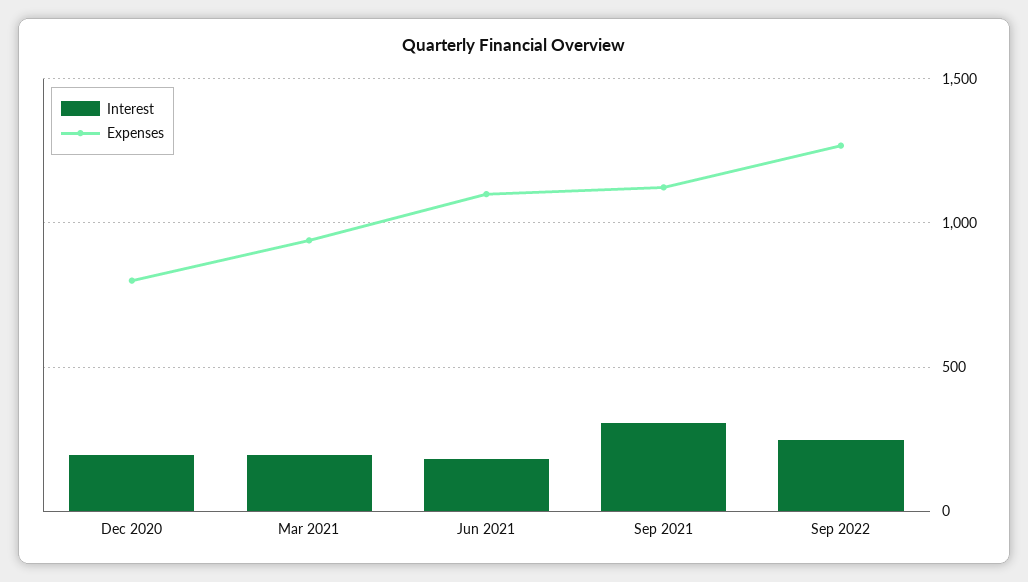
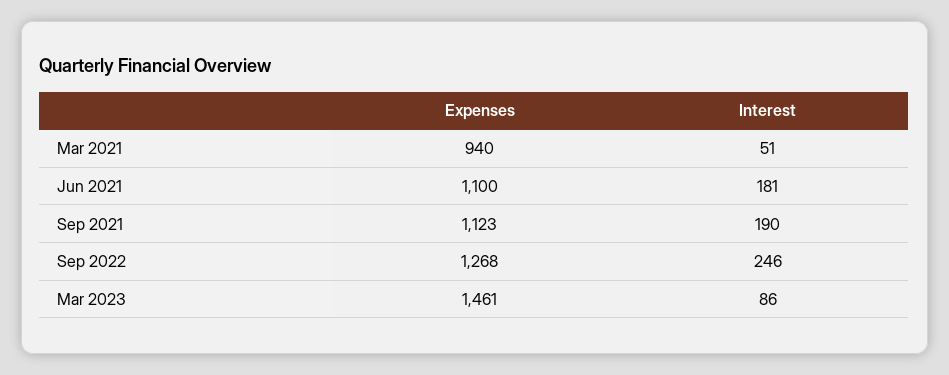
Interest, Dec 2020: 200 -> none
Expenses, Dec 2020: 800 -> none
Interest, Mar 2021: 200 -> 51
Interest, Sep 2021: 300 -> 190
Expenses, Mar 2023: none -> 1461
Interest, Mar 2023: none -> 86

